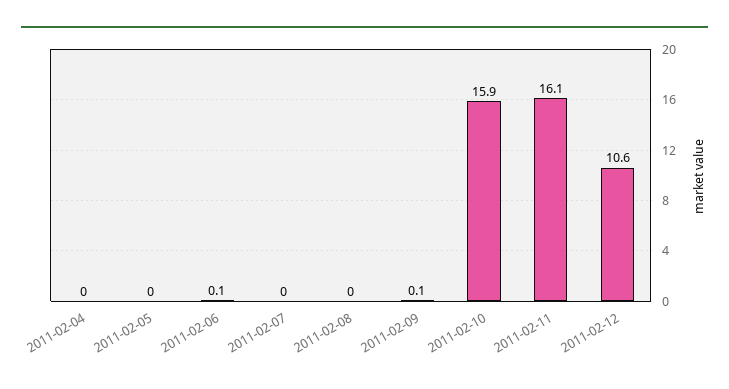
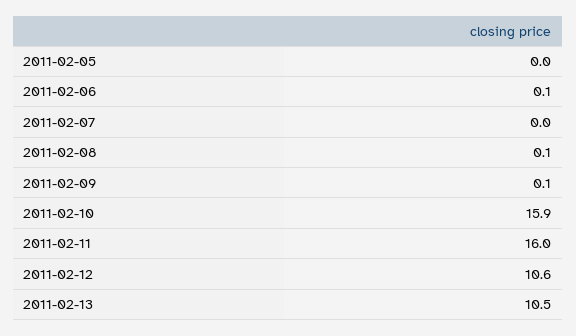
2011-02-04: 0 -> none
2011-02-08: 0 -> 0.1
2011-02-11: 16.1 -> 16
2011-02-13: none -> 10.5

